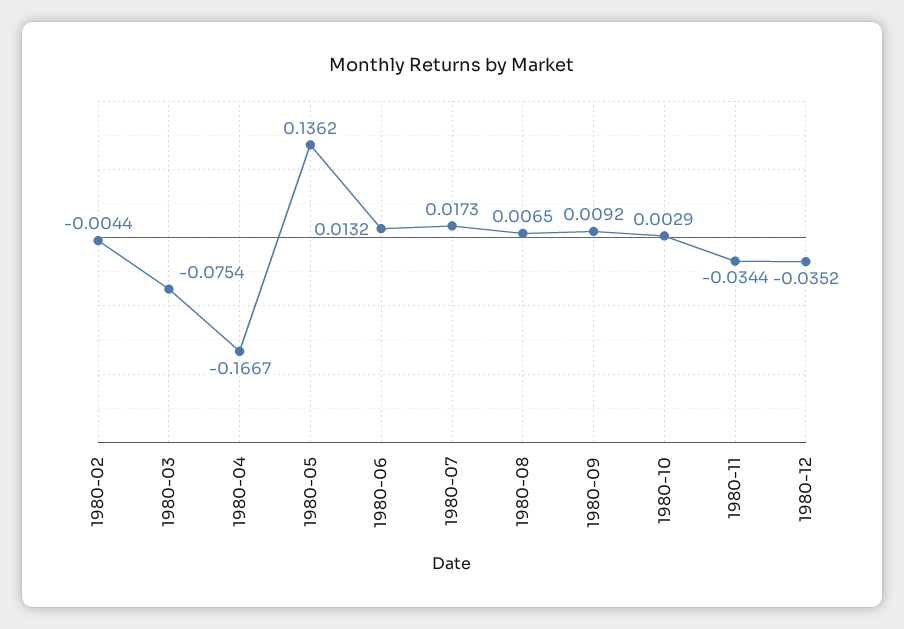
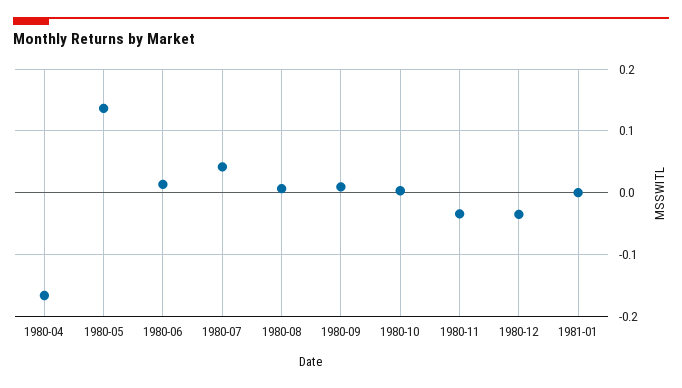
1980-02: -0.0044 -> none
1980-03: -0.0754 -> none
1980-07: 0.0173 -> 0.04
1981-01: none -> 0

